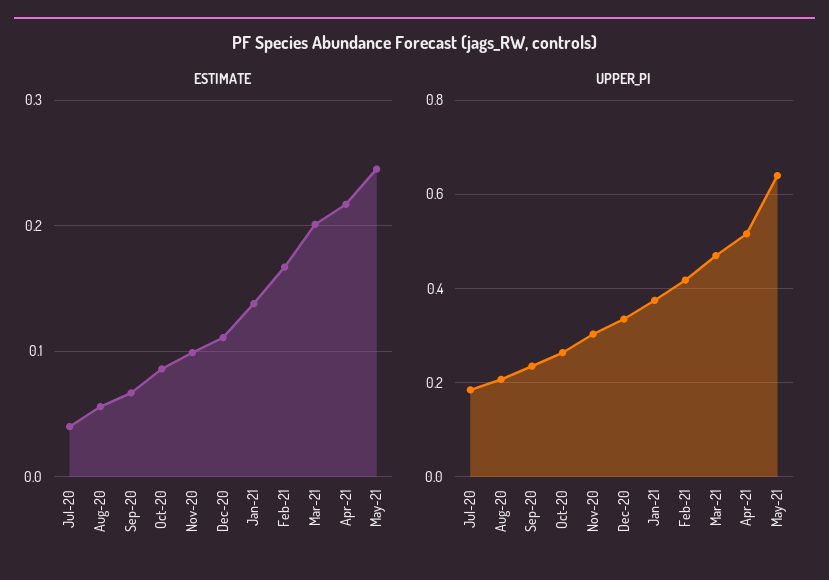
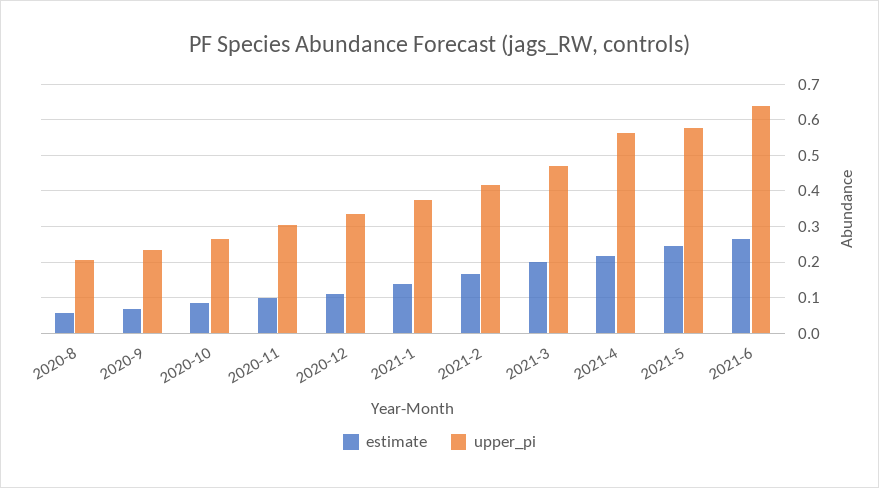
ESTIMATE, Jul-20: 0.04 -> none
UPPER_PI, Jul-20: 0.18 -> none
UPPER_PI, Apr-21: 0.52 -> 0.56
UPPER_PI, May-21: 0.64 -> 0.58
ESTIMATE, 2021-6: none -> 0.26
UPPER_PI, 2021-6: none -> 0.64

